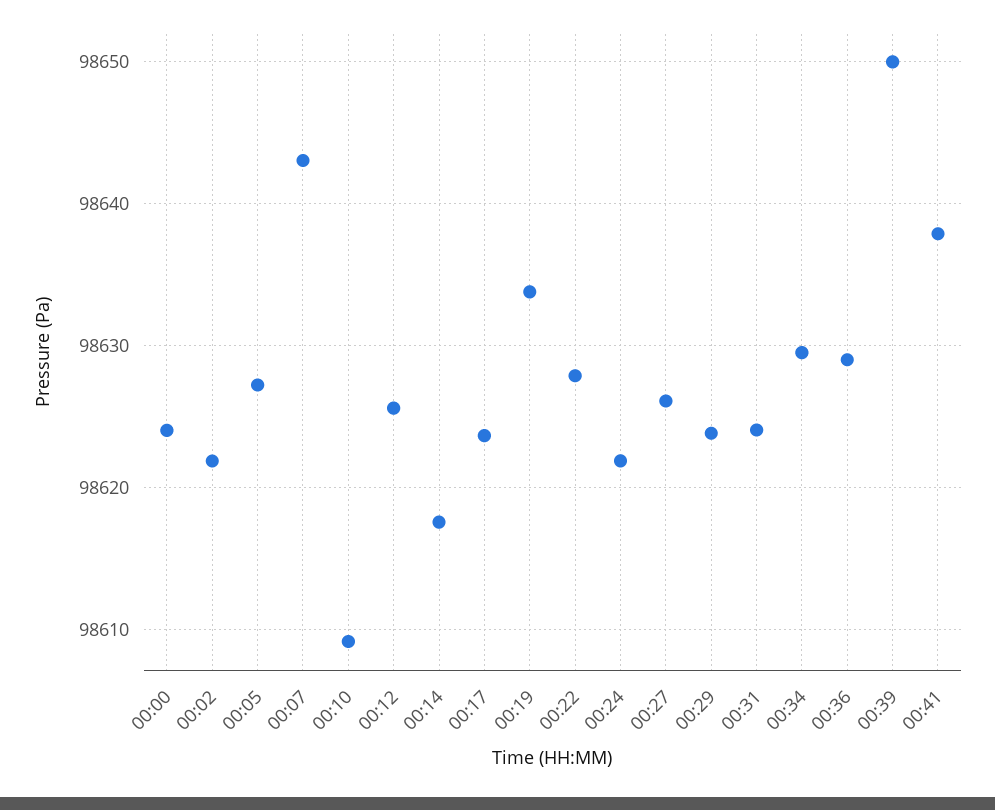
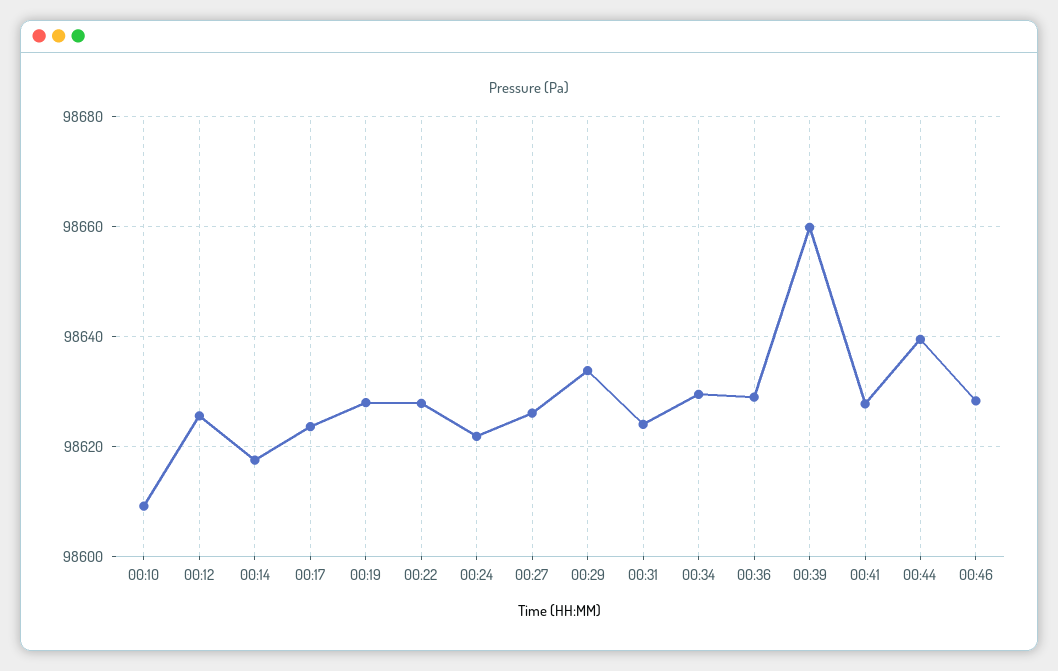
00:00: 98624 -> none
00:02: 98622 -> none
00:05: 98627 -> none
00:07: 98643 -> none
00:19: 98634 -> 98628
00:29: 98624 -> 98634
00:39: 98650 -> 98660
00:41: 98638 -> 98628
00:44: none -> 98640
00:46: none -> 98628

